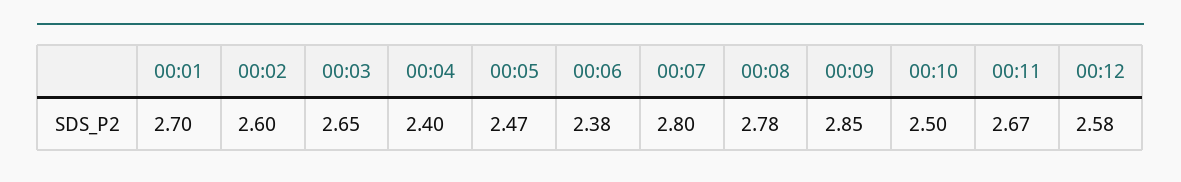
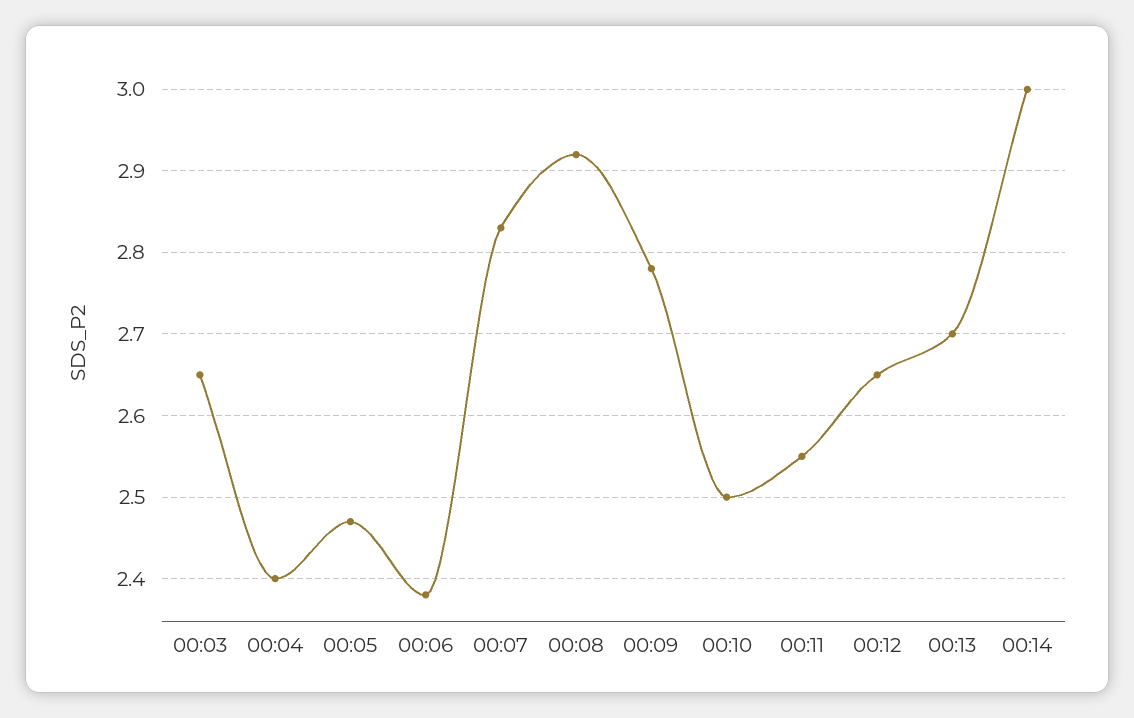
00:01: 2.7 -> none
00:02: 2.6 -> none
00:07: 2.8 -> 2.83
00:08: 2.78 -> 2.92
00:09: 2.85 -> 2.78
00:11: 2.67 -> 2.55
00:12: 2.58 -> 2.65
00:13: none -> 2.7
00:14: none -> 3

